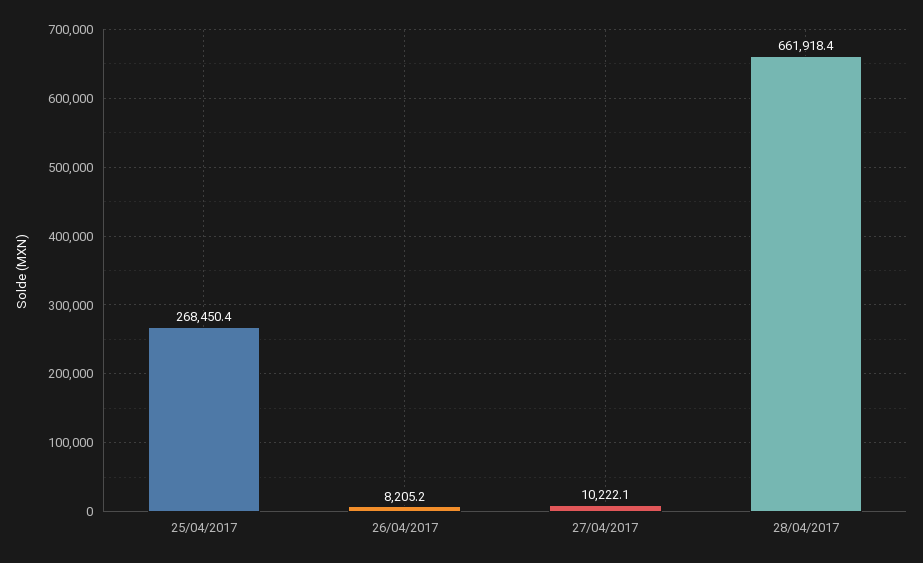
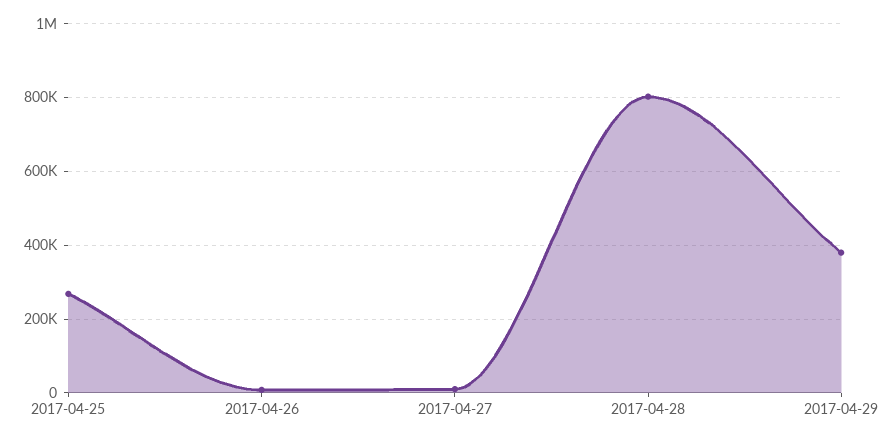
28/04/2017: 661918.4 -> 800000
2017-04-29: none -> 380000

